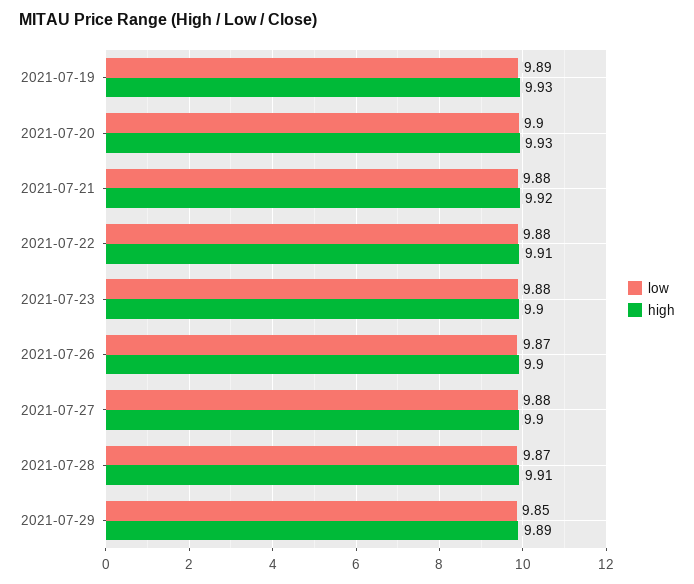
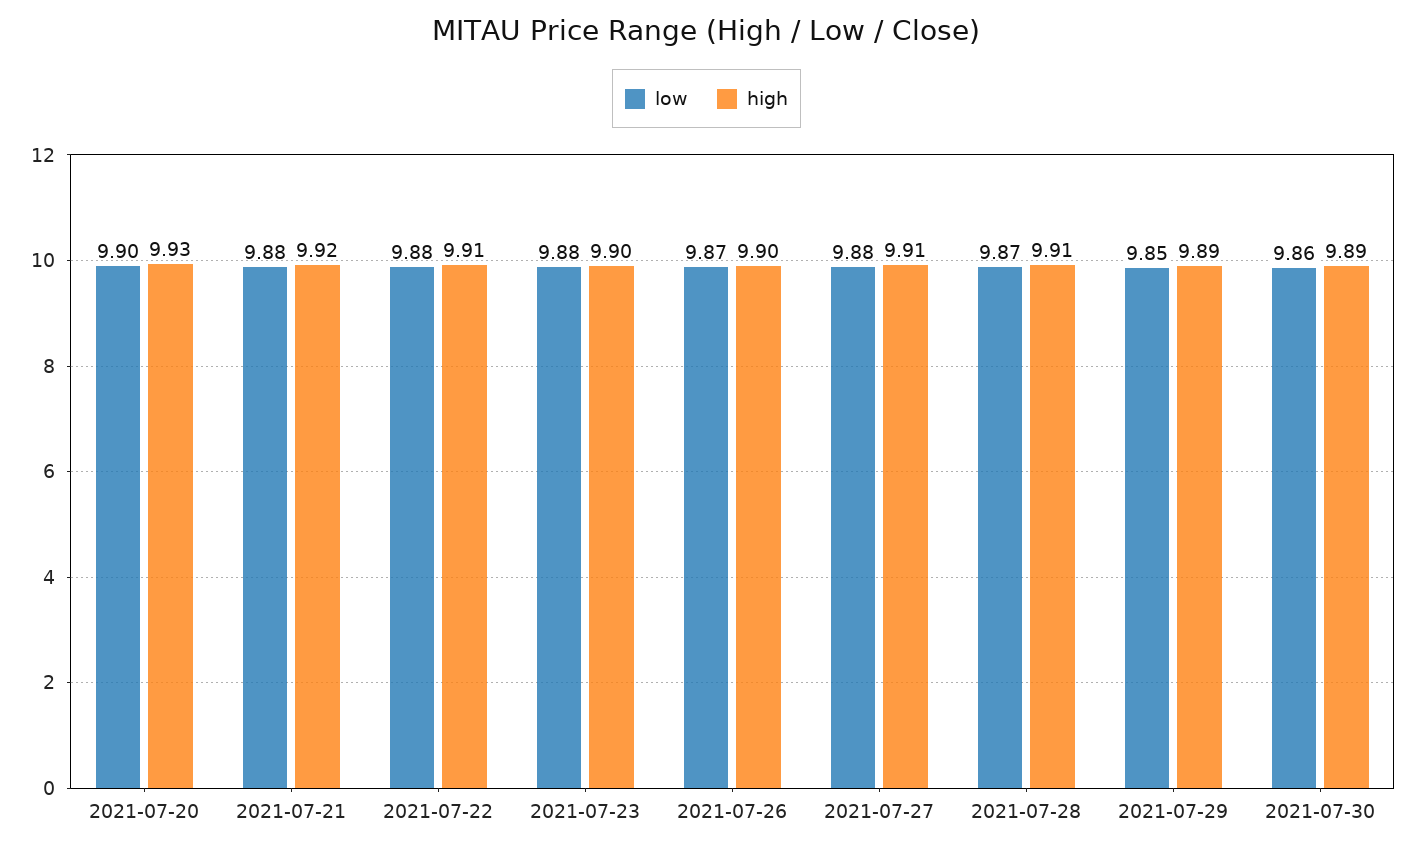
low, 2021-07-19: 9.89 -> none
high, 2021-07-19: 9.93 -> none
high, 2021-07-27: 9.9 -> 9.91
low, 2021-07-30: none -> 9.86
high, 2021-07-30: none -> 9.89

